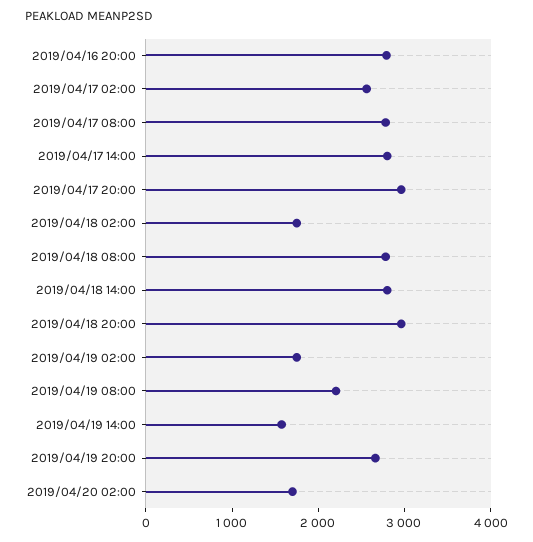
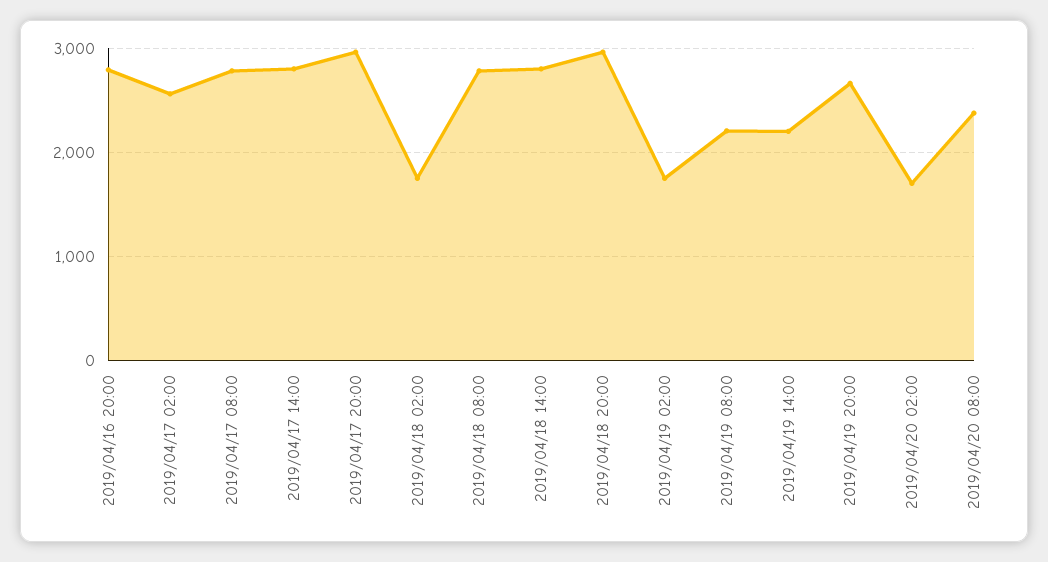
2019/04/19 14:00: 1600 -> 2200
2019/04/20 08:00: none -> 2400

